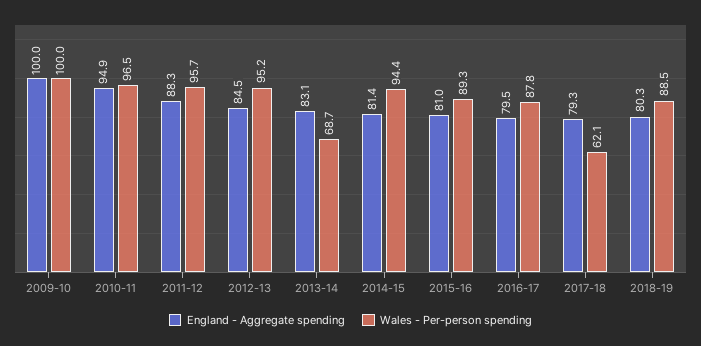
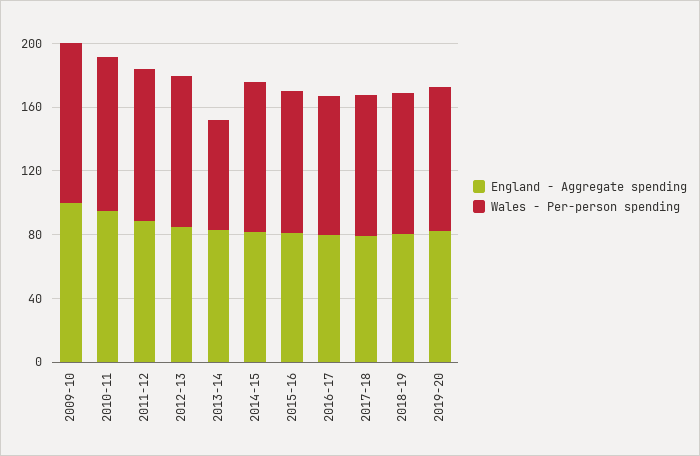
Wales - Per-person spending, 2017-18: 62.1 -> 90
England - Aggregate spending, 2019-20: none -> 80
Wales - Per-person spending, 2019-20: none -> 90

